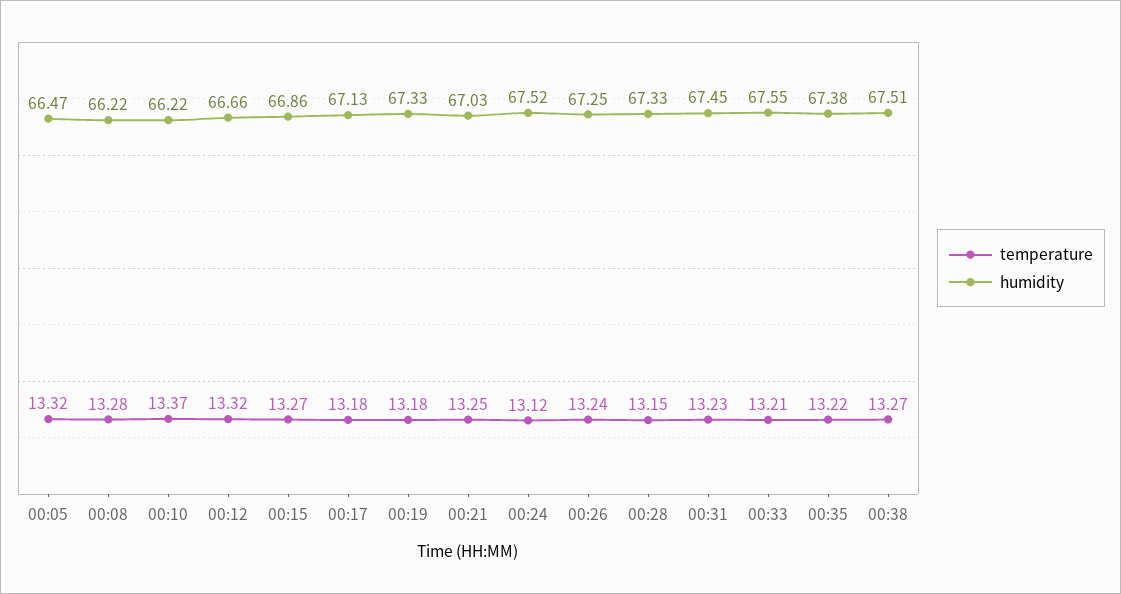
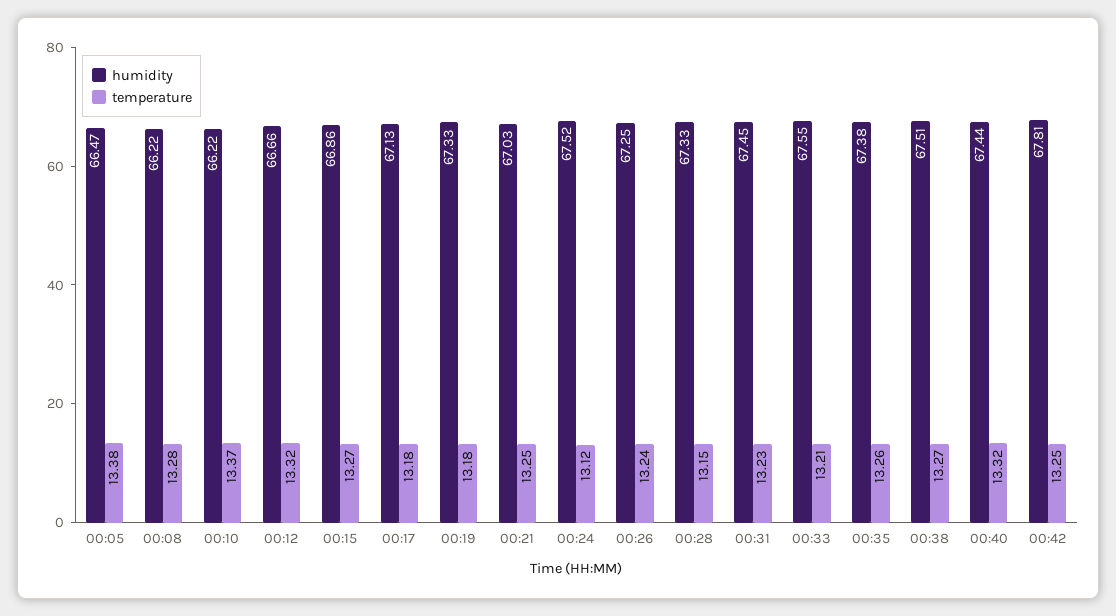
temperature, 00:05: 13.32 -> 13.38
temperature, 00:35: 13.22 -> 13.26
humidity, 00:40: none -> 67.44
temperature, 00:40: none -> 13.32
humidity, 00:42: none -> 67.81
temperature, 00:42: none -> 13.25

